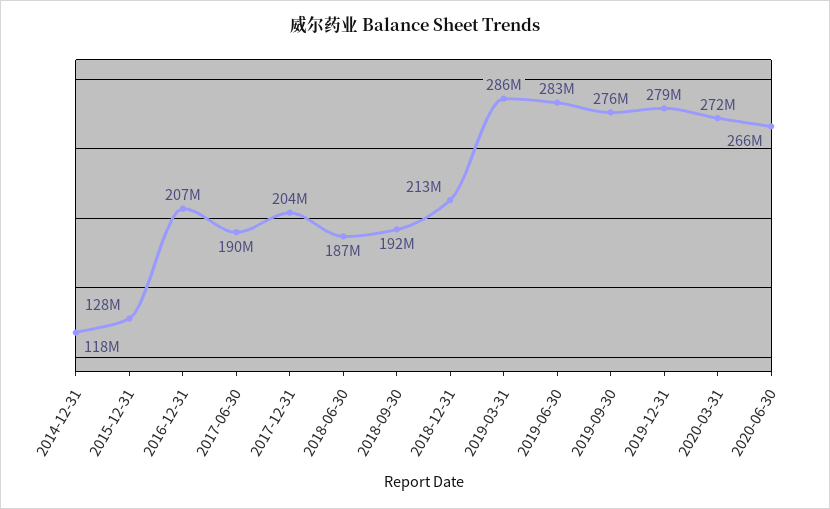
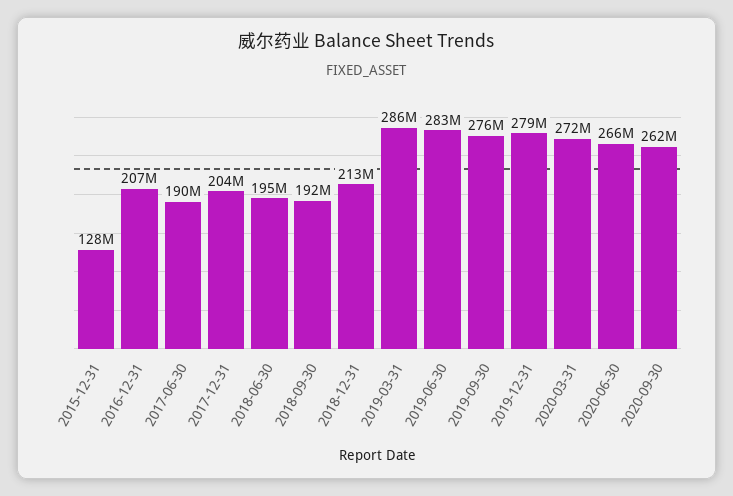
2014-12-31: 118000000 -> none
2018-06-30: 187000000 -> 195000000
2020-09-30: none -> 262000000

